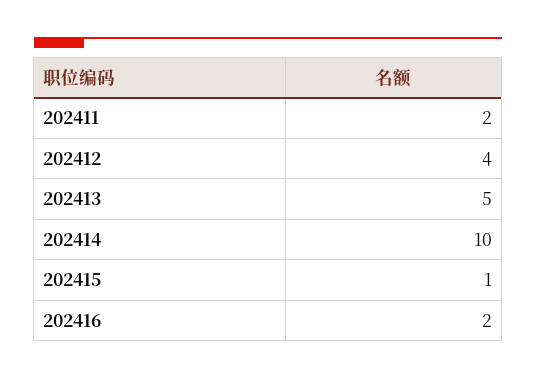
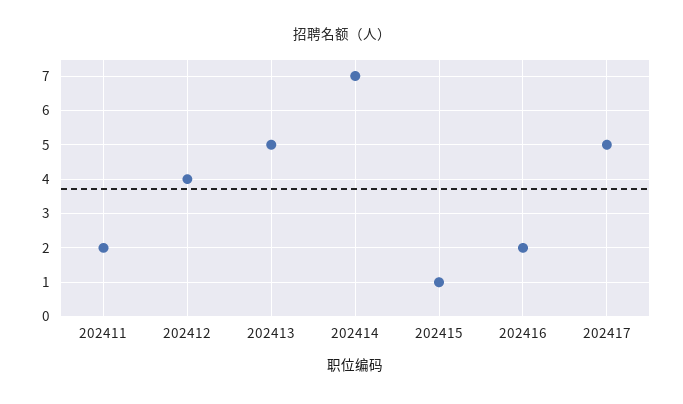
202414: 10 -> 7
202417: none -> 5

